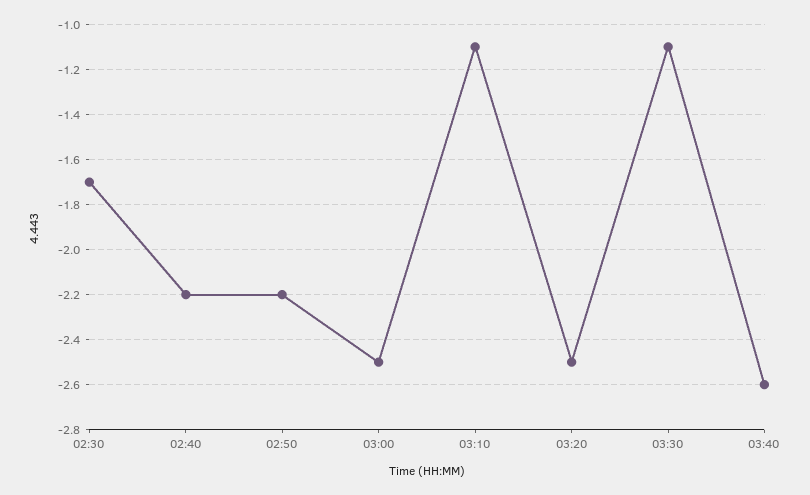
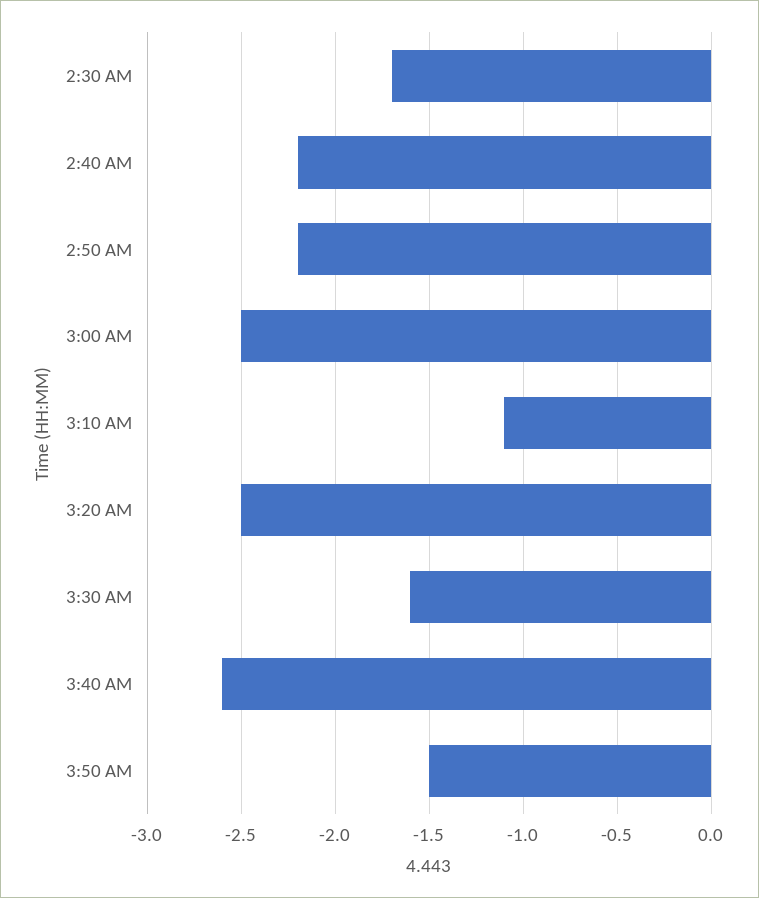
03:30: -1.1 -> -1.6
3:50 AM: none -> -1.5

